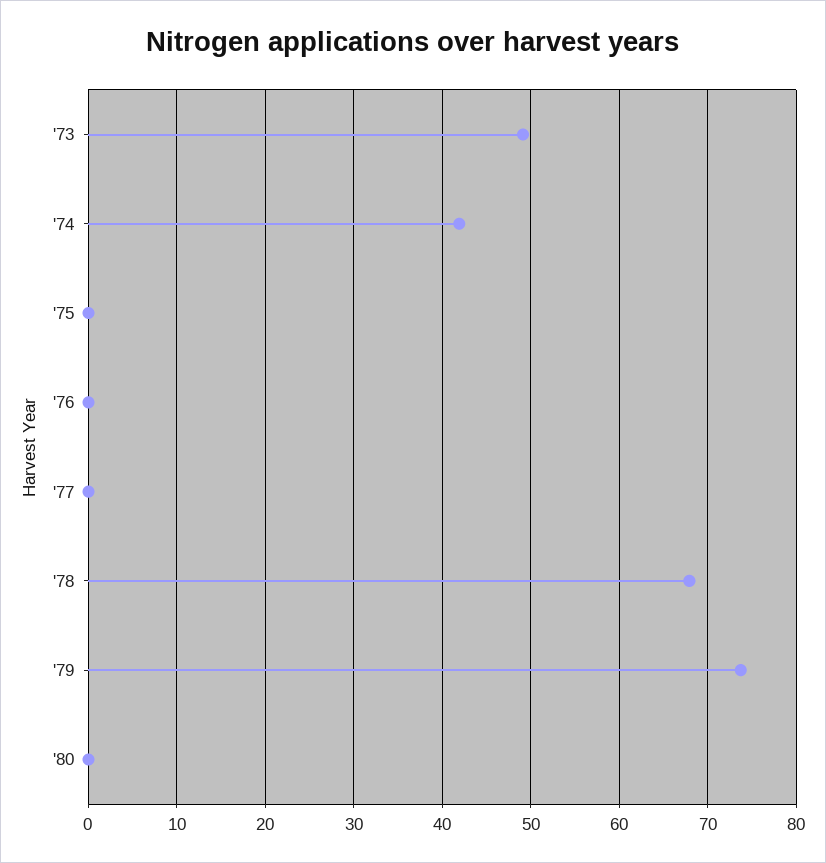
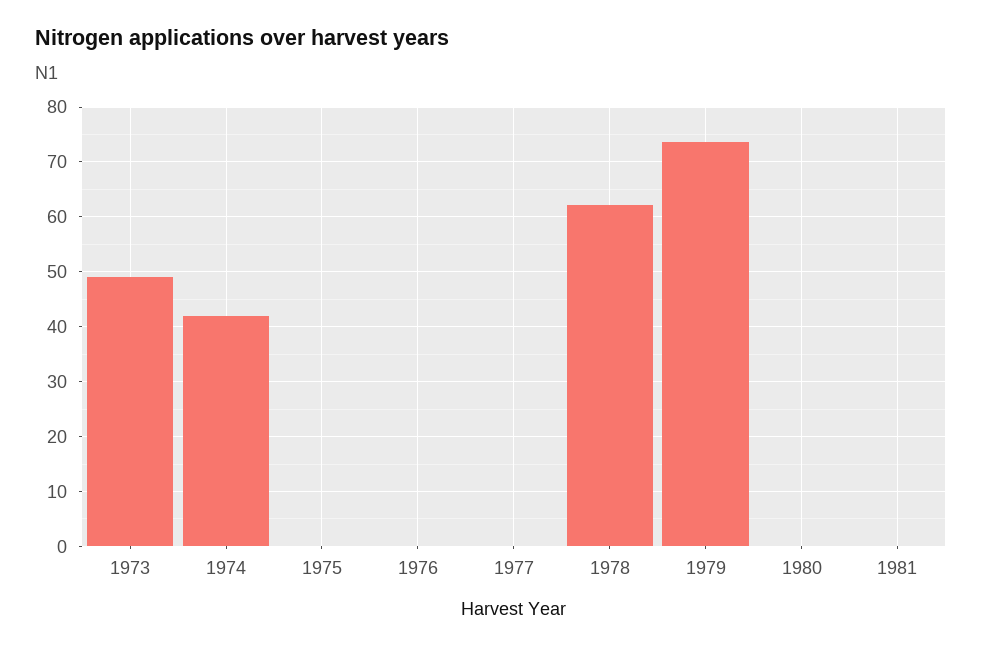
'78: 68 -> 62
1981: none -> 0

